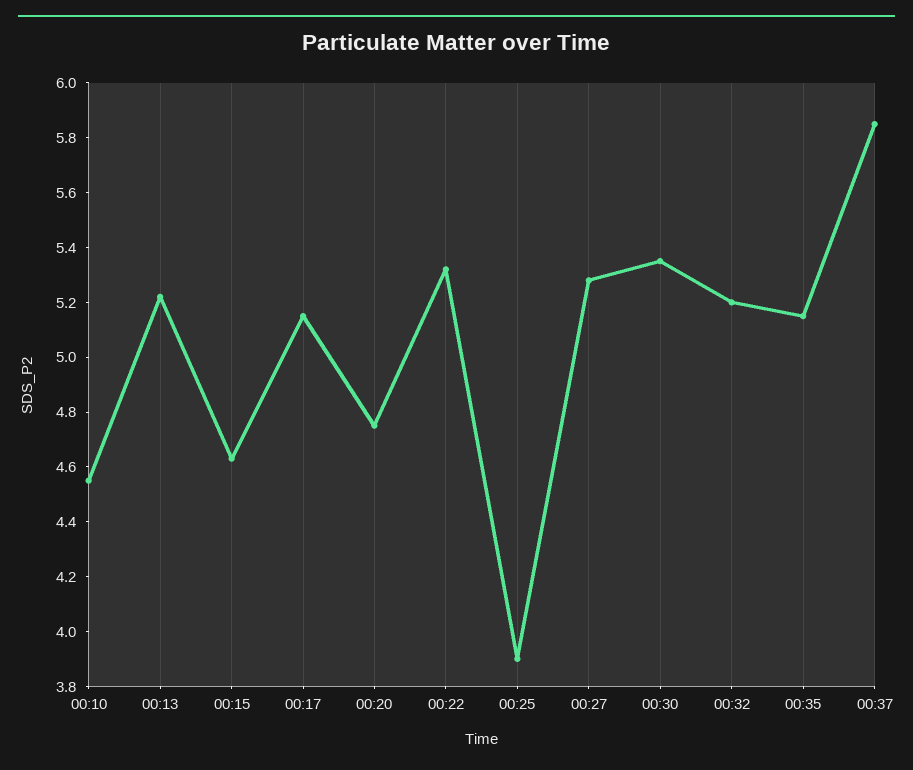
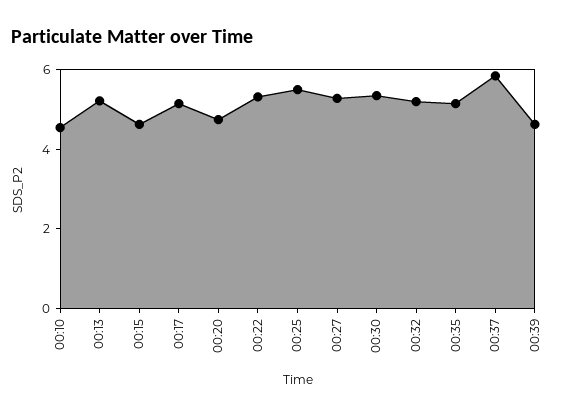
00:25: 3.9 -> 5.5
00:39: none -> 4.5

